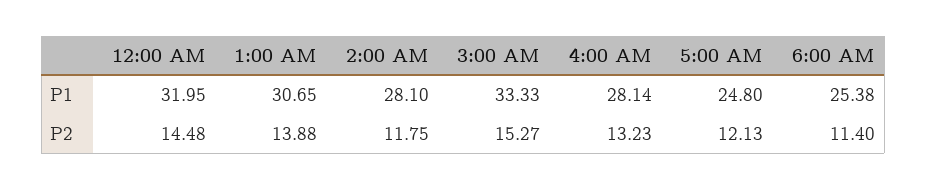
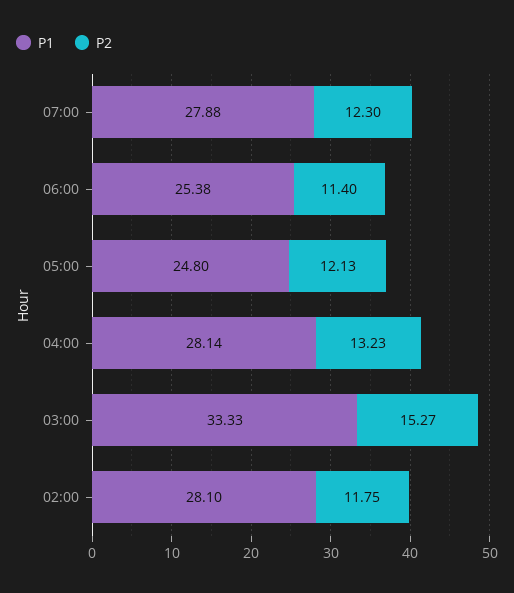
P1, 12:00 AM: 31.95 -> none
P1, 1:00 AM: 30.65 -> none
P2, 12:00 AM: 14.48 -> none
P2, 1:00 AM: 13.88 -> none
P1, 07:00: none -> 27.88
P2, 07:00: none -> 12.3

